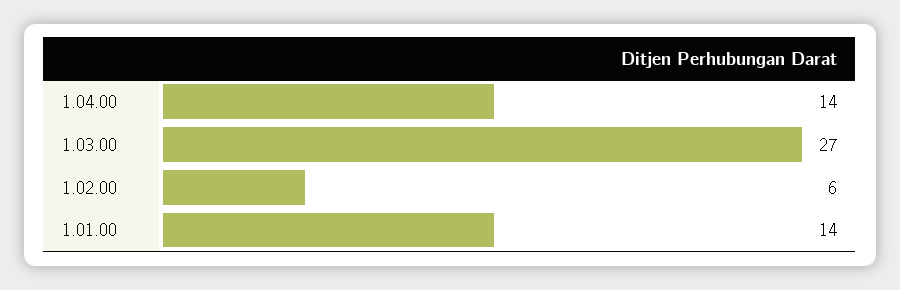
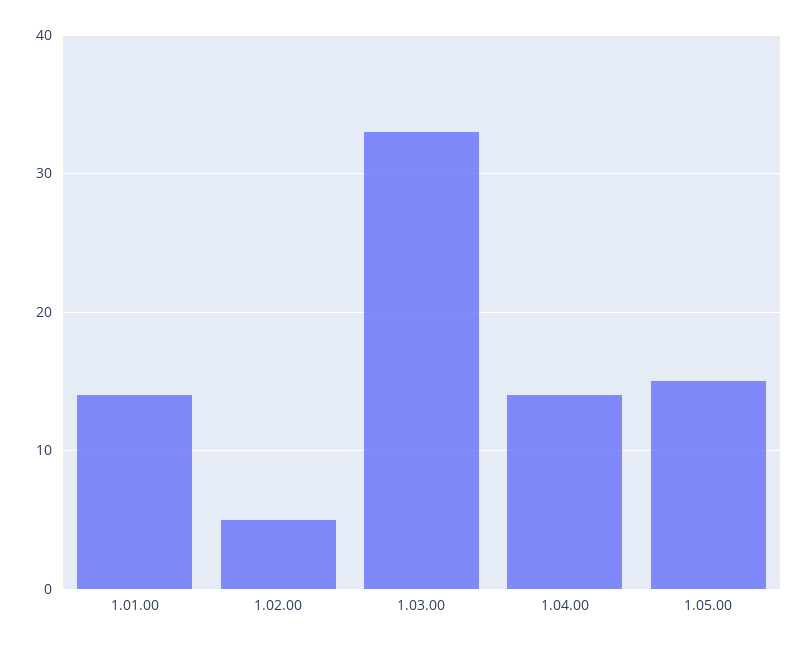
1.03.00: 27 -> 33
1.02.00: 6 -> 5
1.05.00: none -> 15

